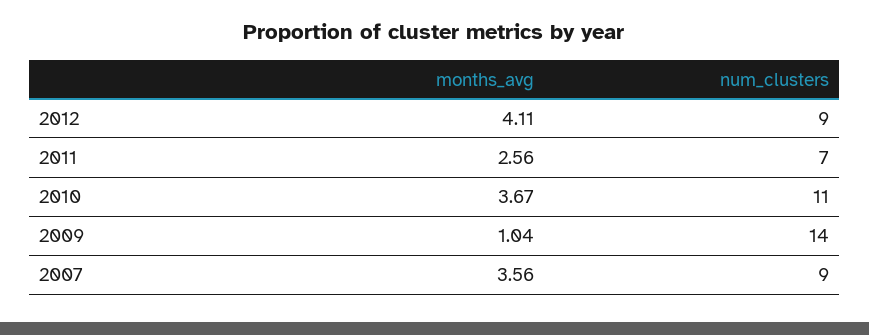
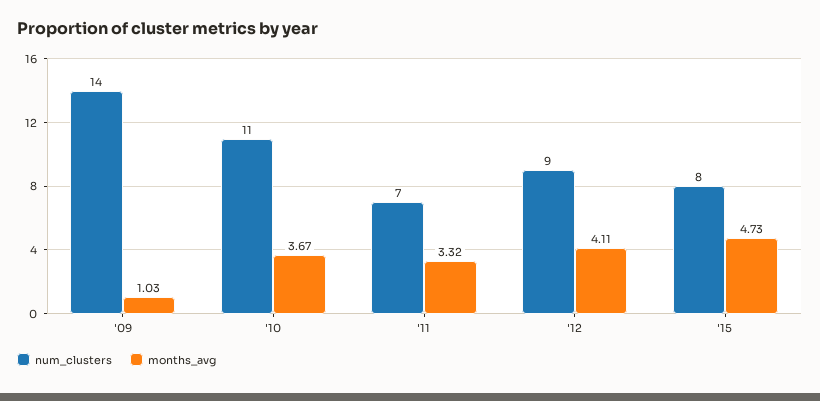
months_avg, 2011: 2.56 -> 3.32
months_avg, 2009: 1.04 -> 1.03
months_avg, 2007: 3.56 -> none
num_clusters, 2007: 9 -> none
num_clusters, '15: none -> 8
months_avg, '15: none -> 4.73

